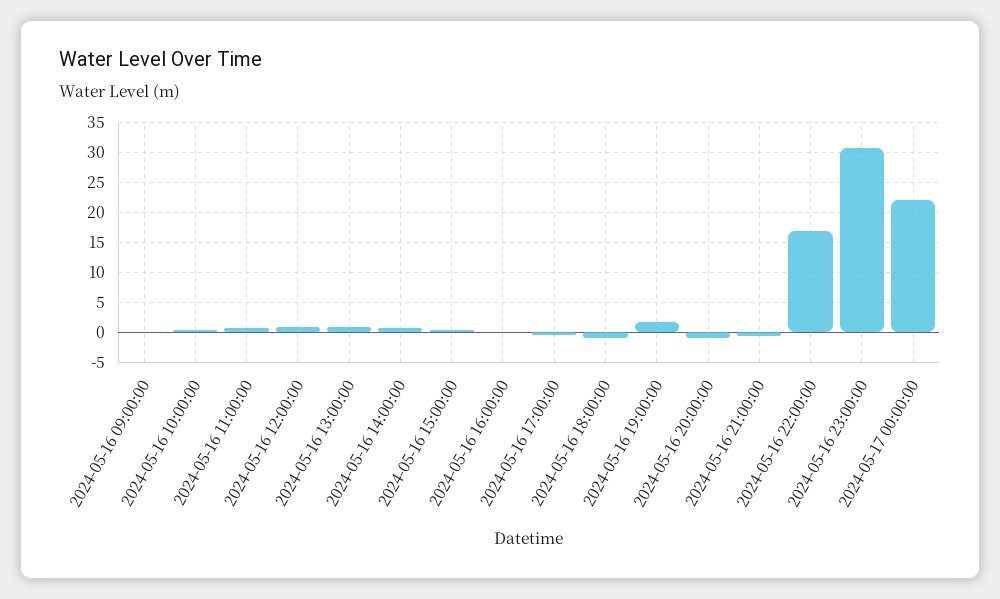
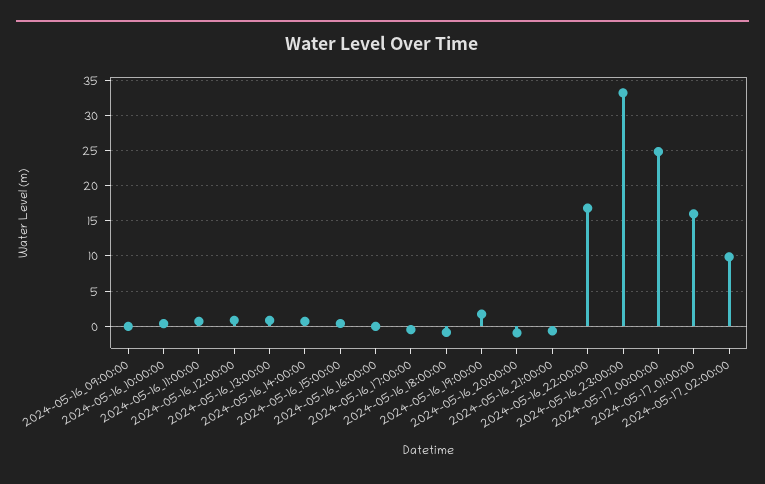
2024-05-16 23:00:00: 31 -> 33
2024-05-17 00:00:00: 22 -> 25
2024-05-17_01:00:00: none -> 16
2024-05-17_02:00:00: none -> 10

